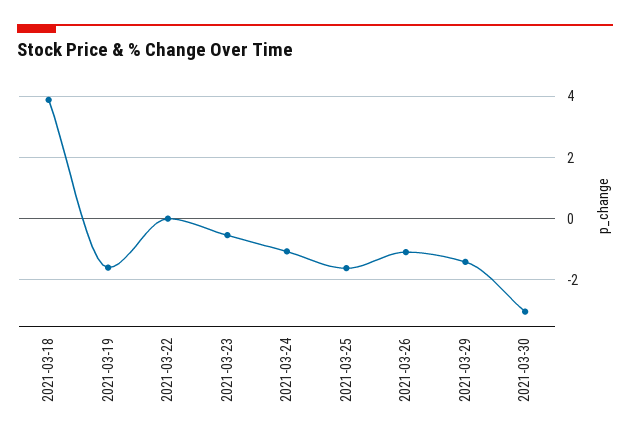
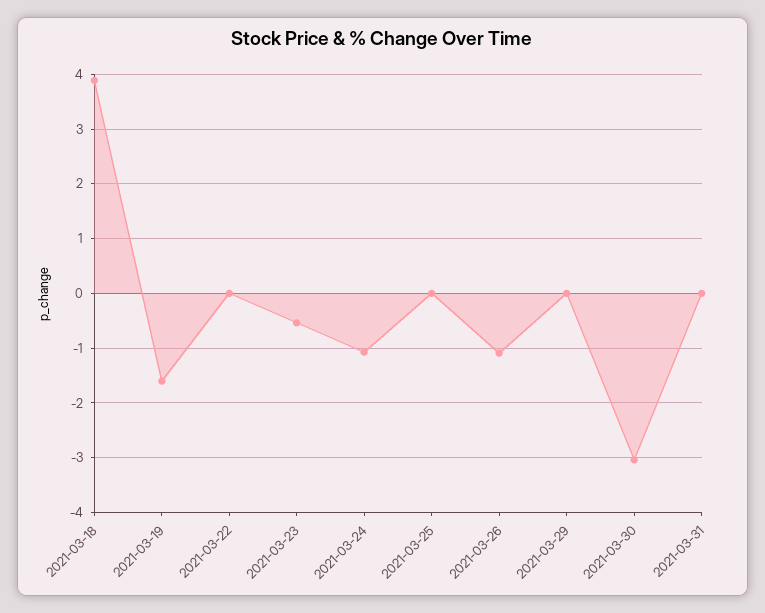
2021-03-25: -1.6 -> 0
2021-03-29: -1.4 -> 0
2021-03-31: none -> 0

